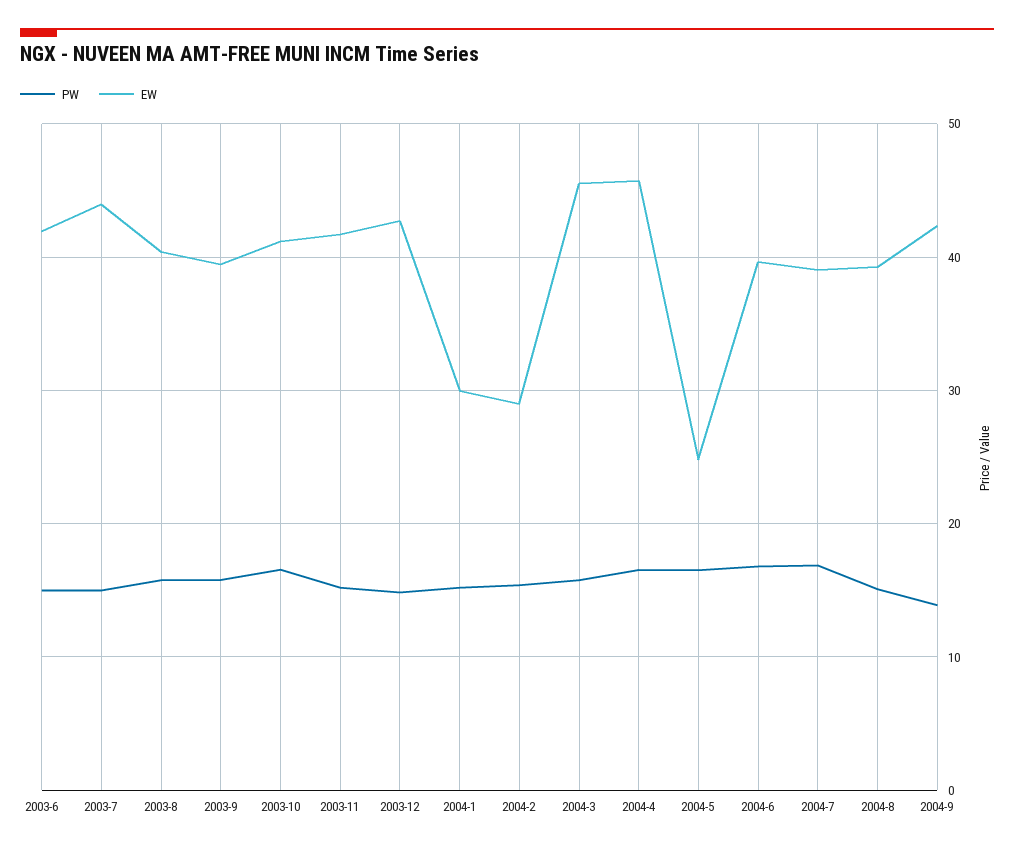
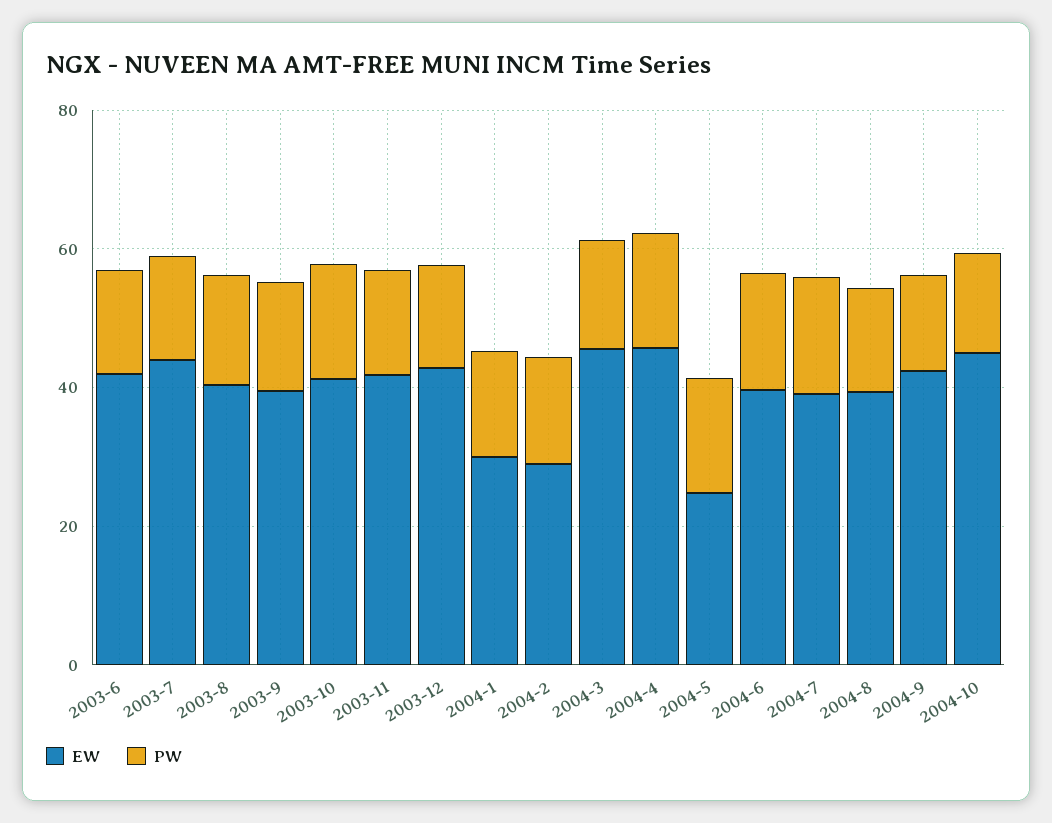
EW, 2004-10: none -> 45
PW, 2004-10: none -> 15

